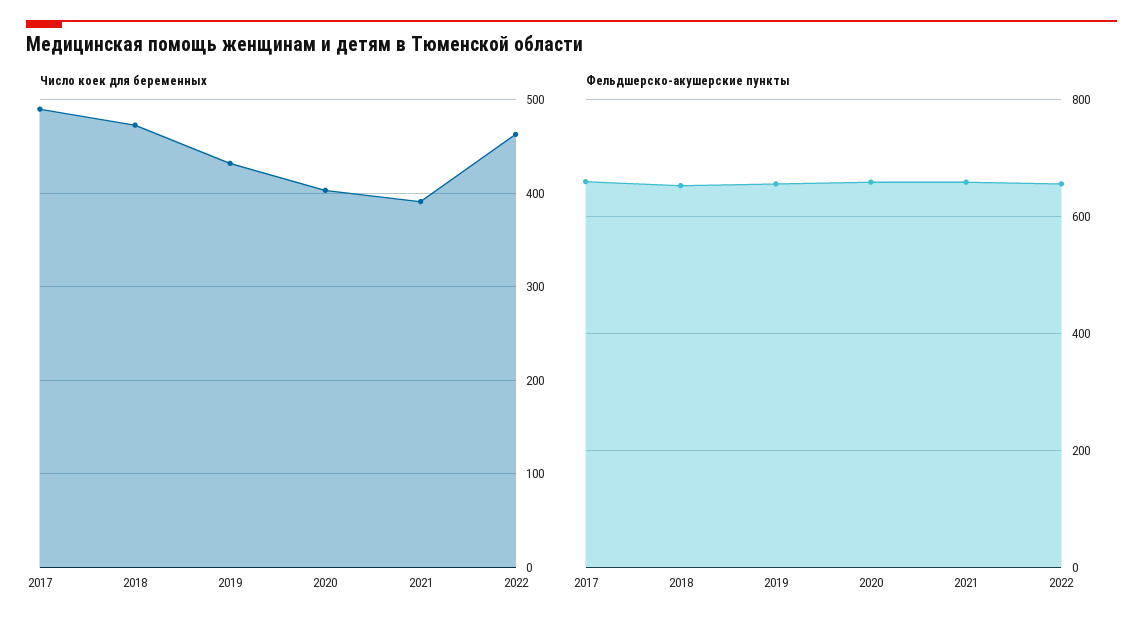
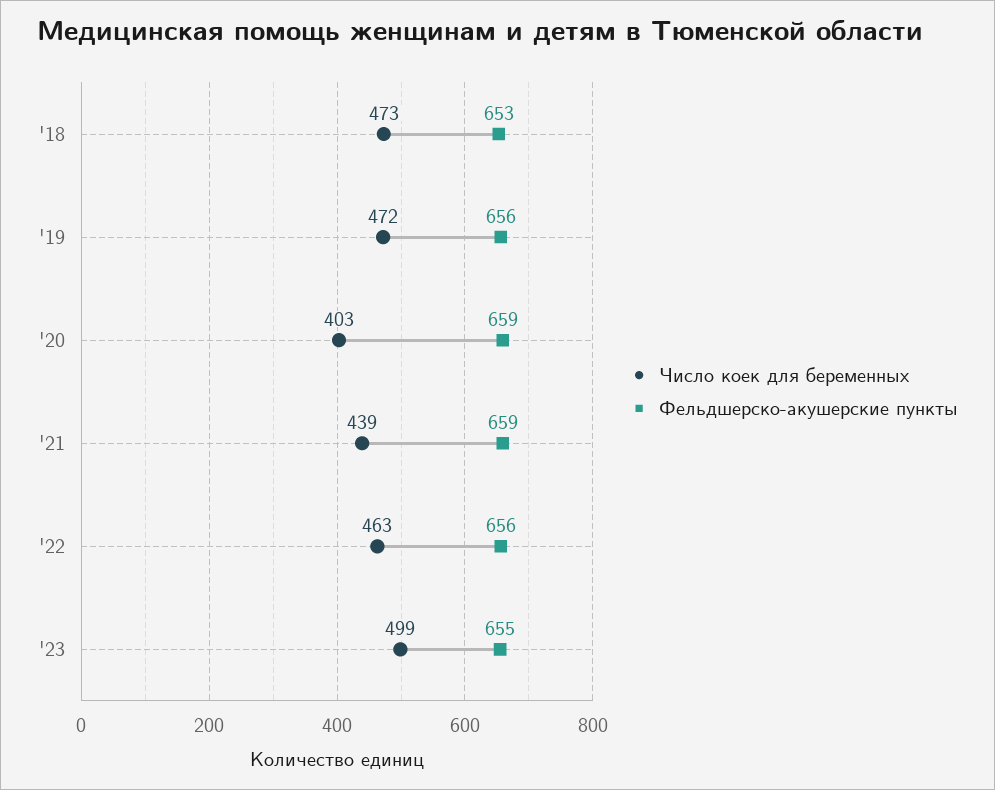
Число коек для беременных, 2017: 490 -> none
Число коек для беременных, 2019: 430 -> 472
Число коек для беременных, 2021: 390 -> 439
Фельдшерско-акушерские пункты, 2017: 660 -> none
Число коек для беременных, '23: none -> 499
Фельдшерско-акушерские пункты, '23: none -> 655

